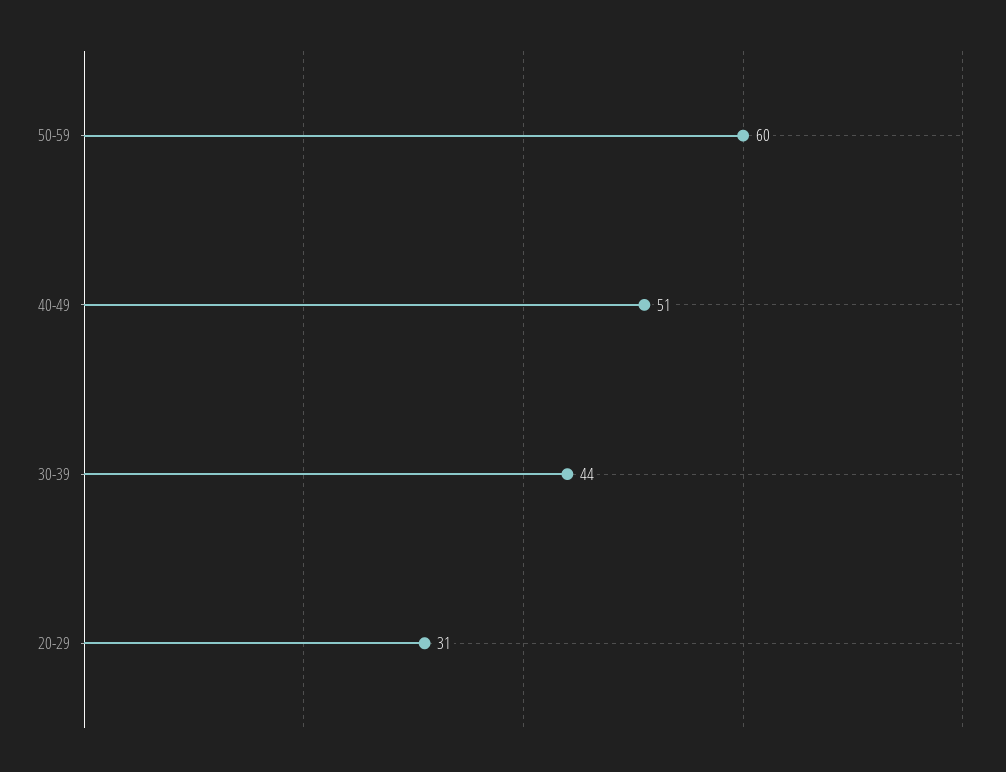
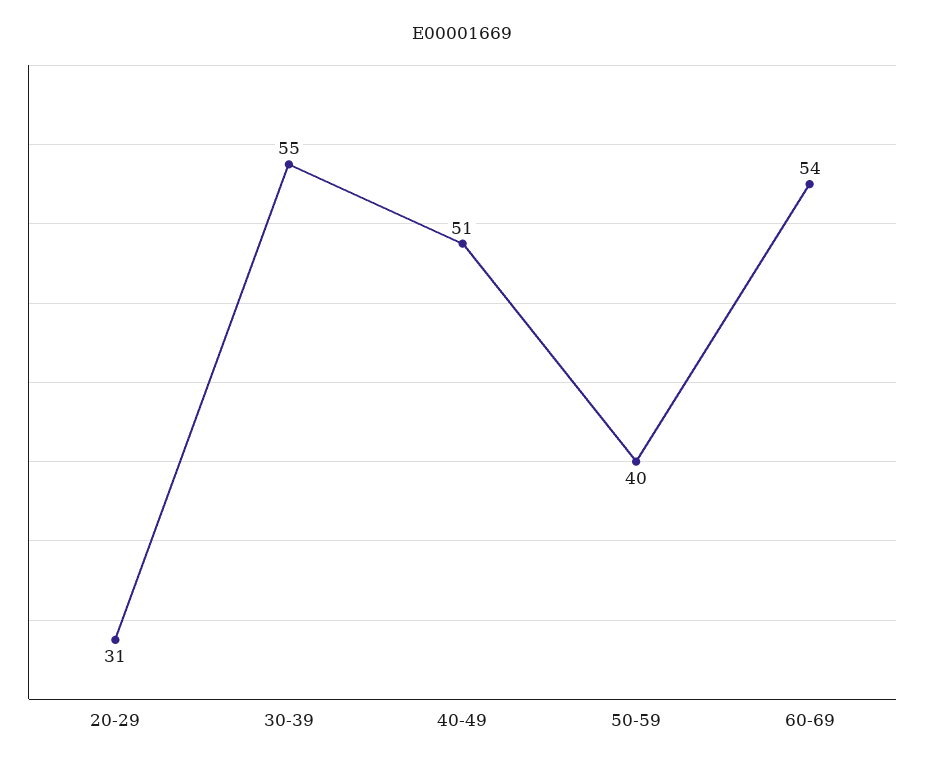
50-59: 60 -> 40
30-39: 44 -> 55
60-69: none -> 54

